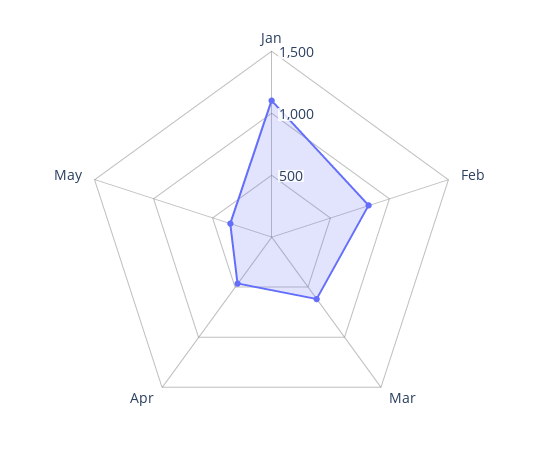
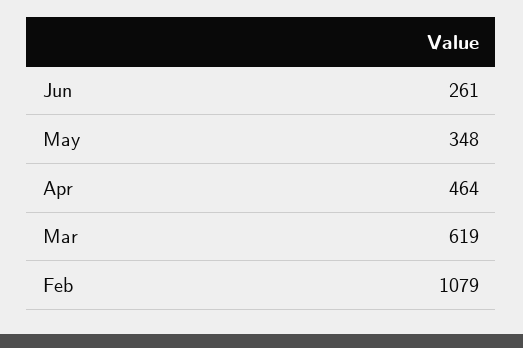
Jan: 1100 -> none
Feb: 800 -> 1079
Jun: none -> 261

